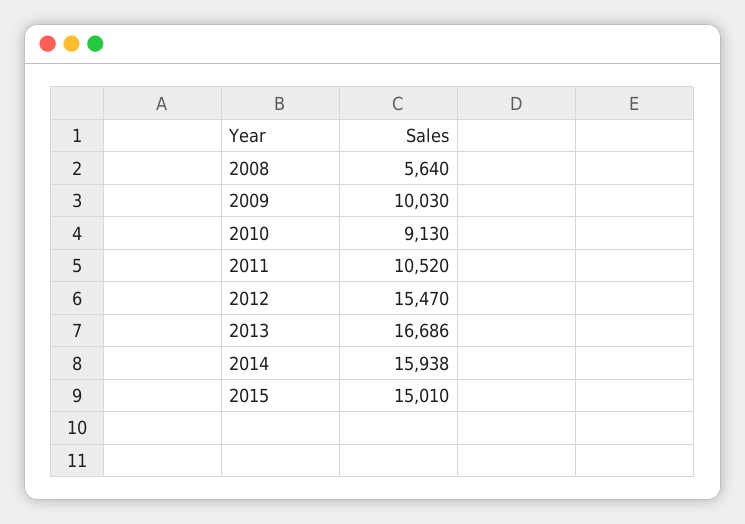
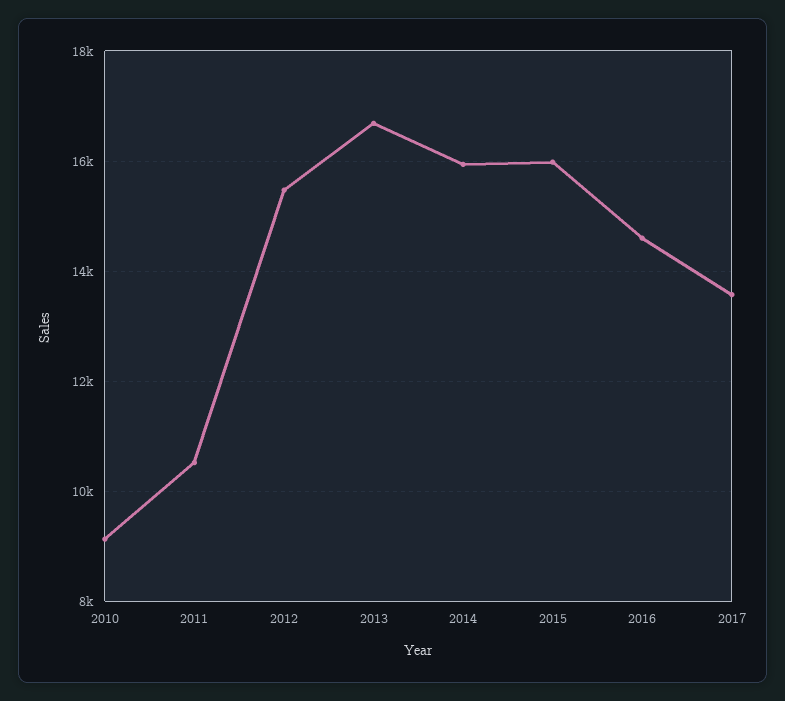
2008: 5640 -> none
2009: 10030 -> none
2015: 15010 -> 16000
2016: none -> 14600
2017: none -> 13600

